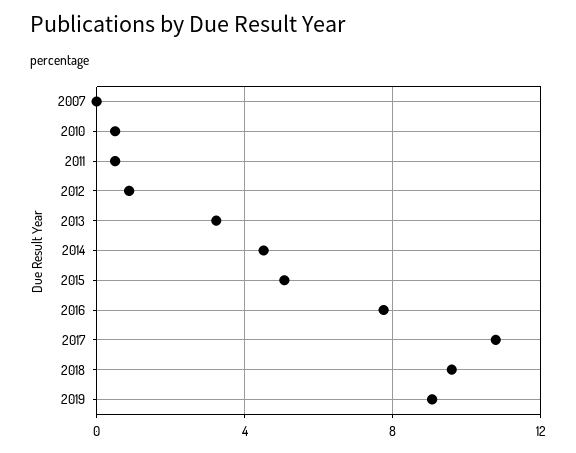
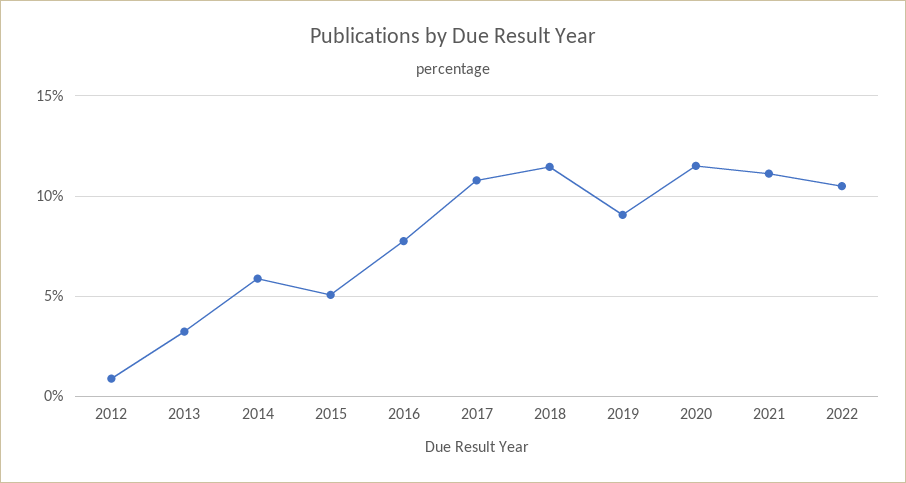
2007: 0 -> none
2010: 0.5 -> none
2011: 0.5 -> none
2014: 4.5 -> 6
2018: 9.5 -> 11.5
2020: none -> 11.5
2021: none -> 11
2022: none -> 10.5

